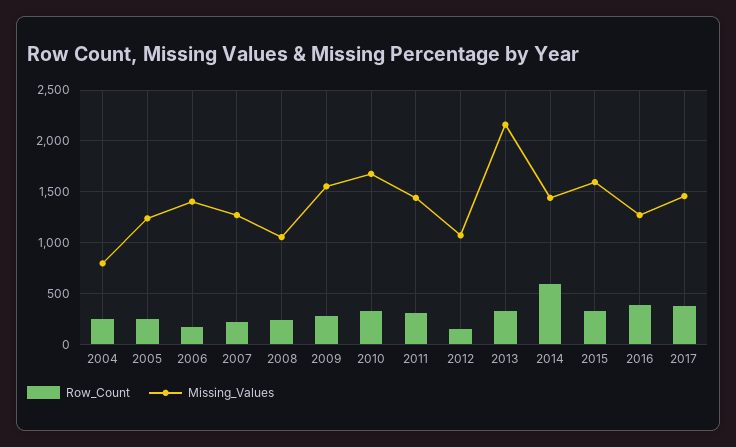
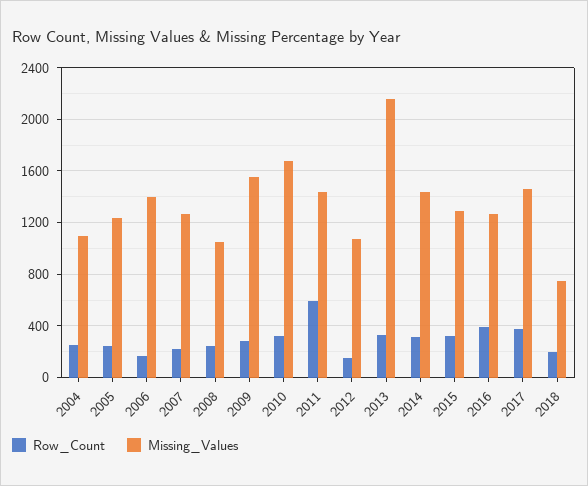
Missing_Values, 2004: 800 -> 1100
Row_Count, 2011: 300 -> 600
Row_Count, 2014: 600 -> 300
Missing_Values, 2015: 1600 -> 1300
Row_Count, 2018: none -> 200
Missing_Values, 2018: none -> 750

